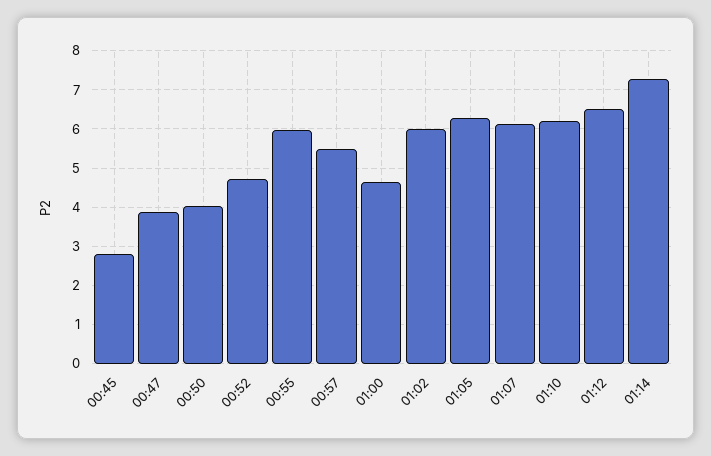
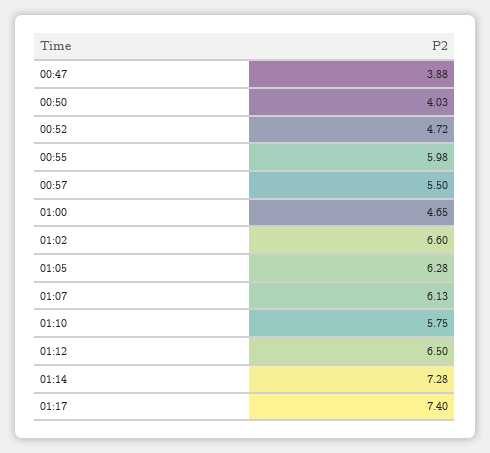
00:45: 2.8 -> none
01:02: 6 -> 6.6
01:10: 6.2 -> 5.75
01:17: none -> 7.4

